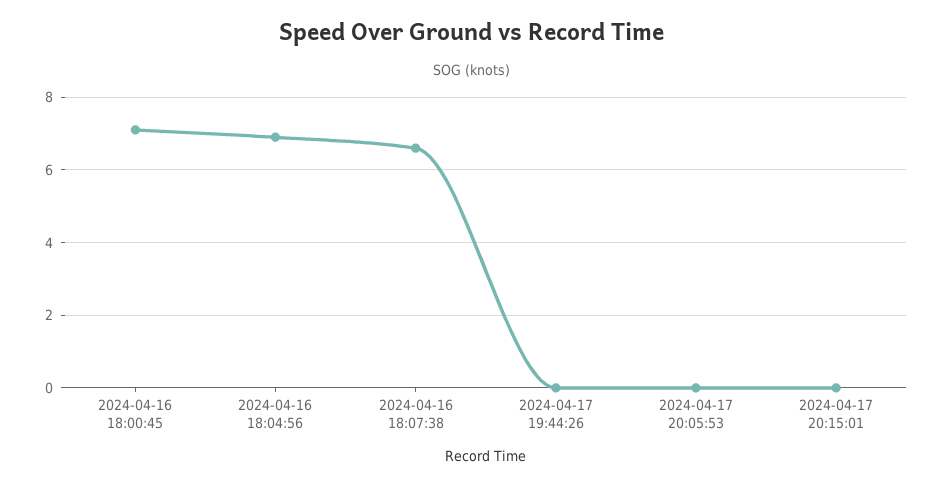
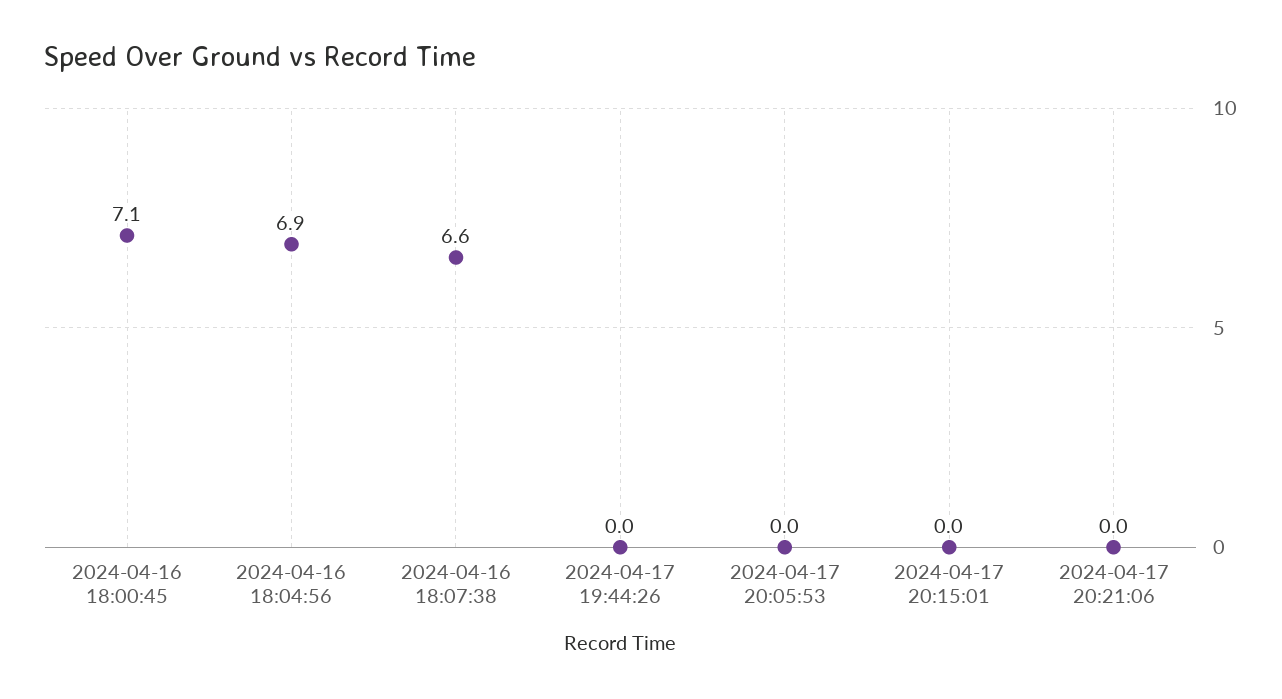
2024-04-17 20:21:06: none -> 0

